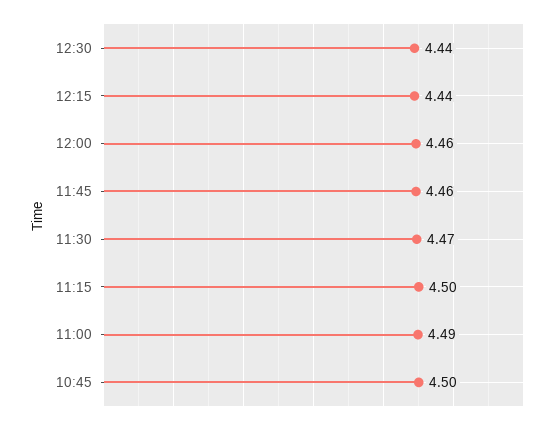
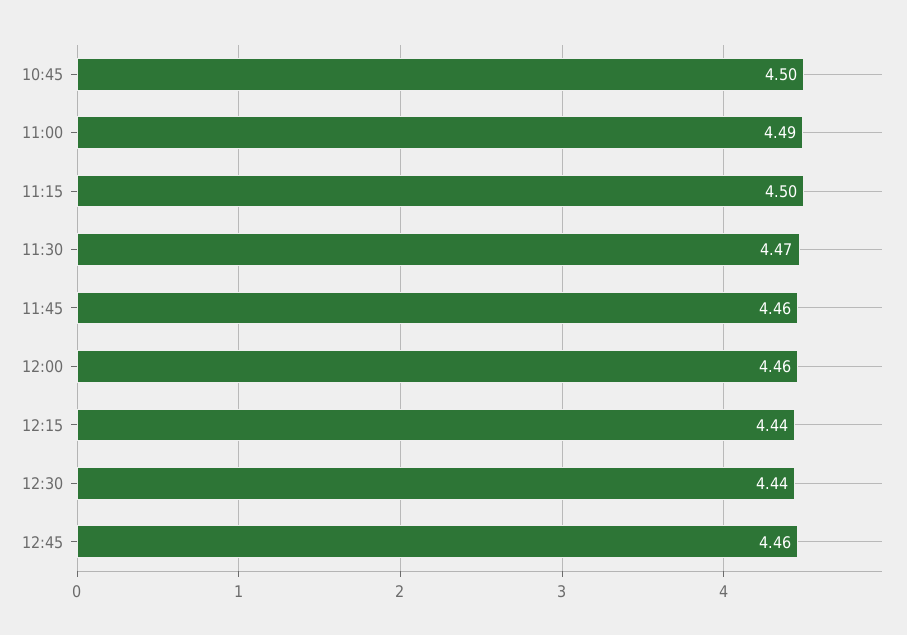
12:45: none -> 4.46

